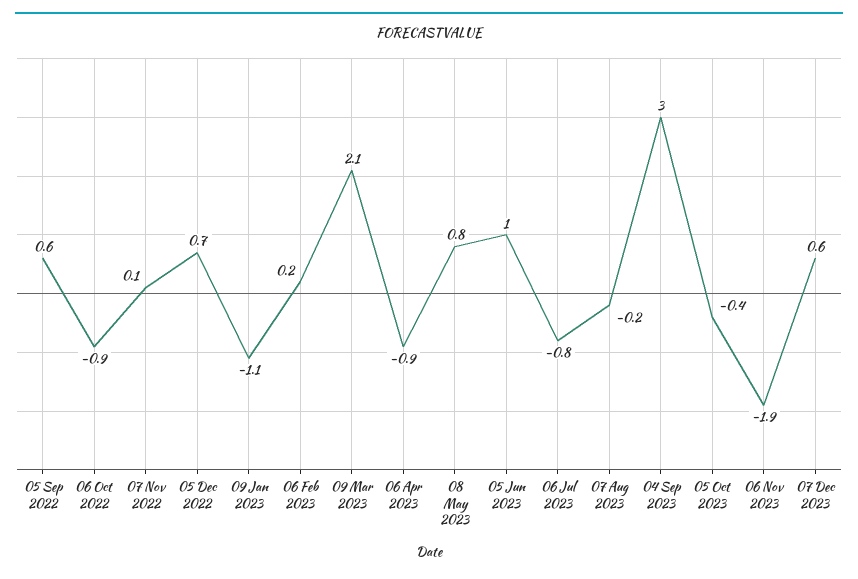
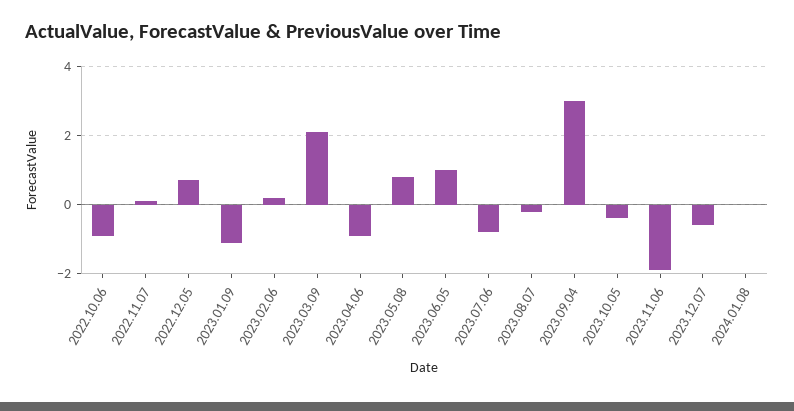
05 Sep 2022: 0.6 -> none
07 Dec 2023: 0.6 -> -0.5
2024.01.08: none -> 0

